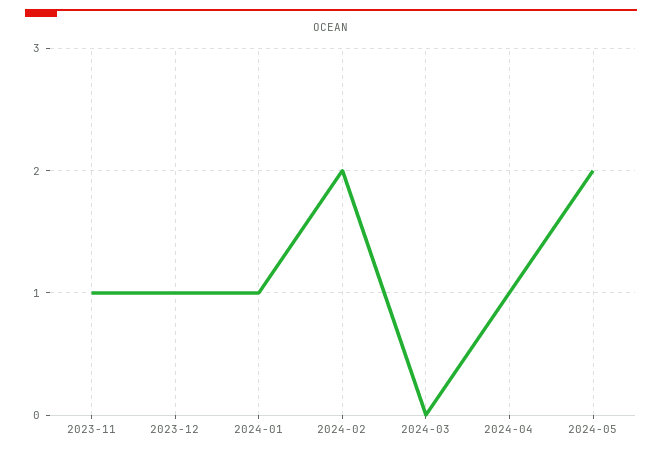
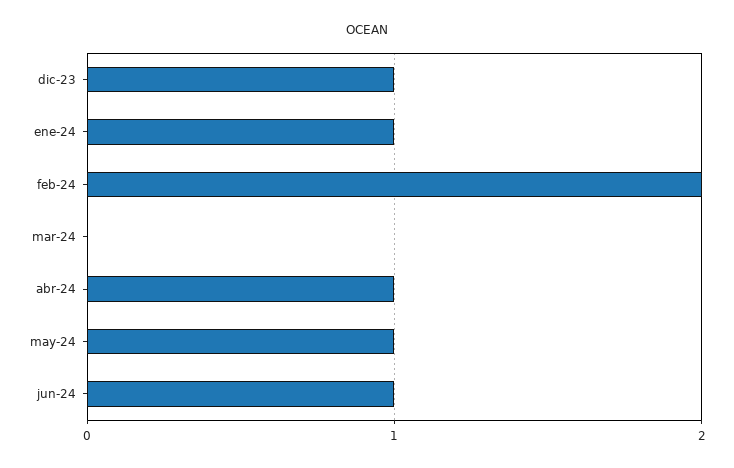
2023-11: 1 -> none
2024-05: 2 -> 1
jun-24: none -> 1

